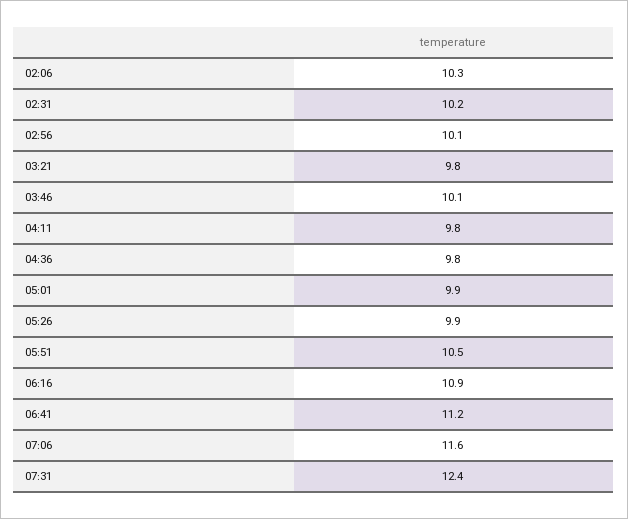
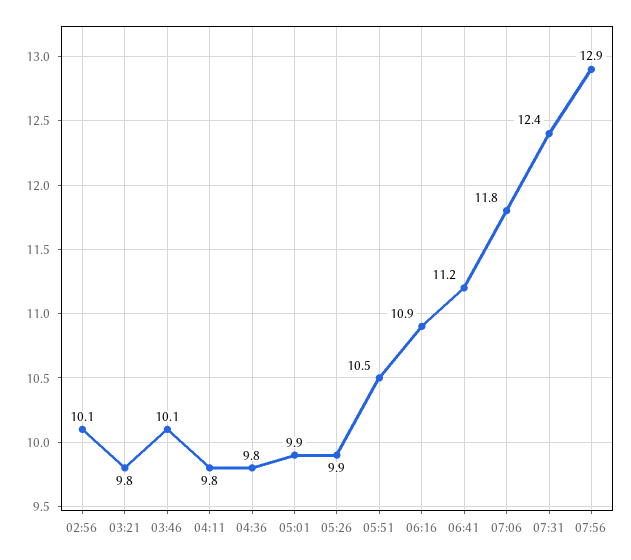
02:06: 10.3 -> none
02:31: 10.2 -> none
07:06: 11.6 -> 11.8
07:56: none -> 12.9

